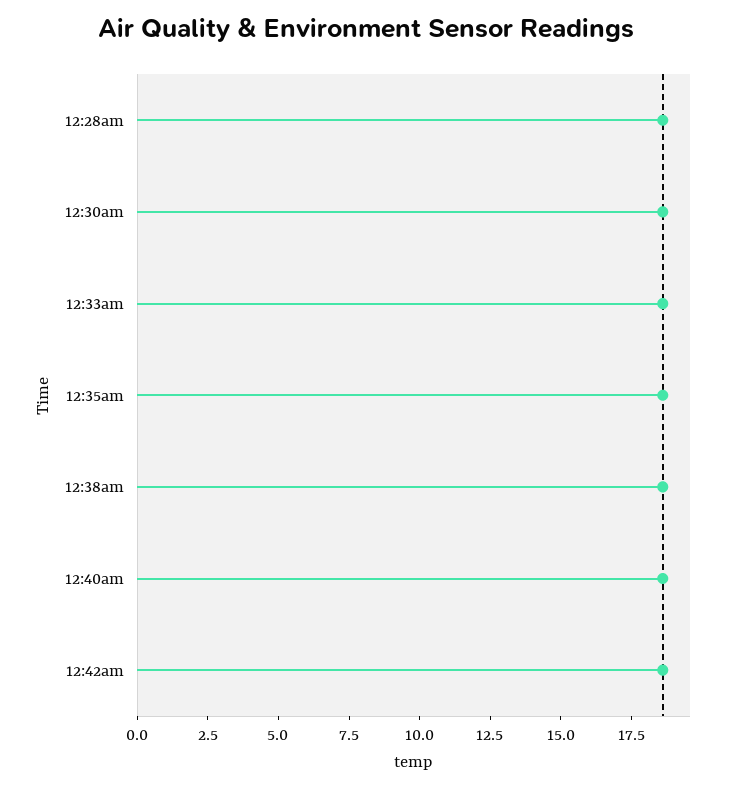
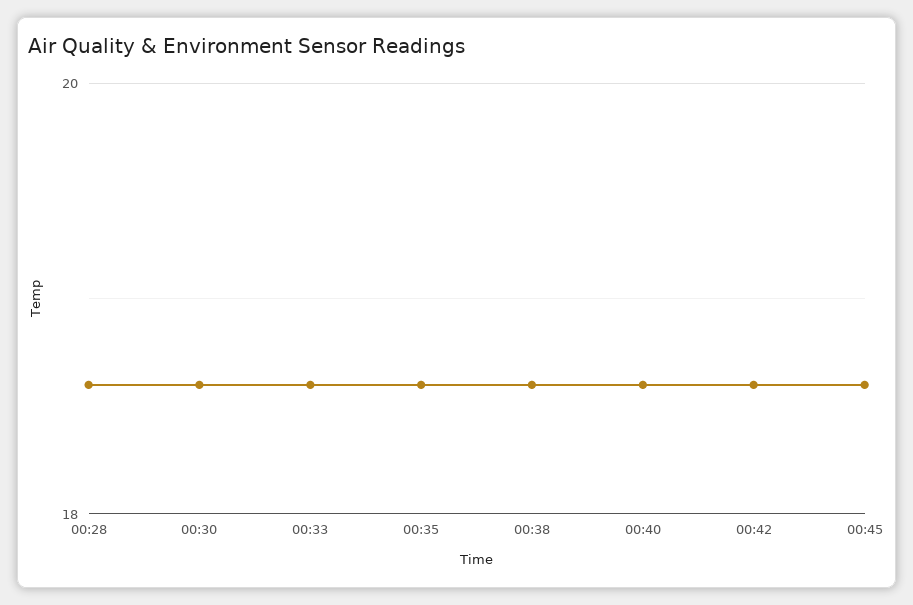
00:45: none -> 18.5

